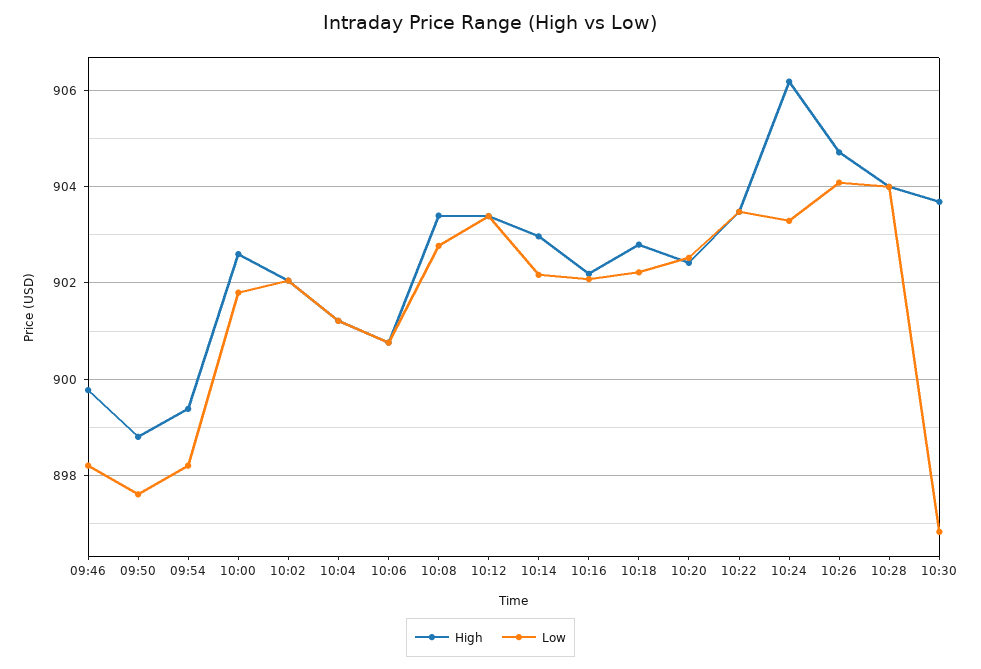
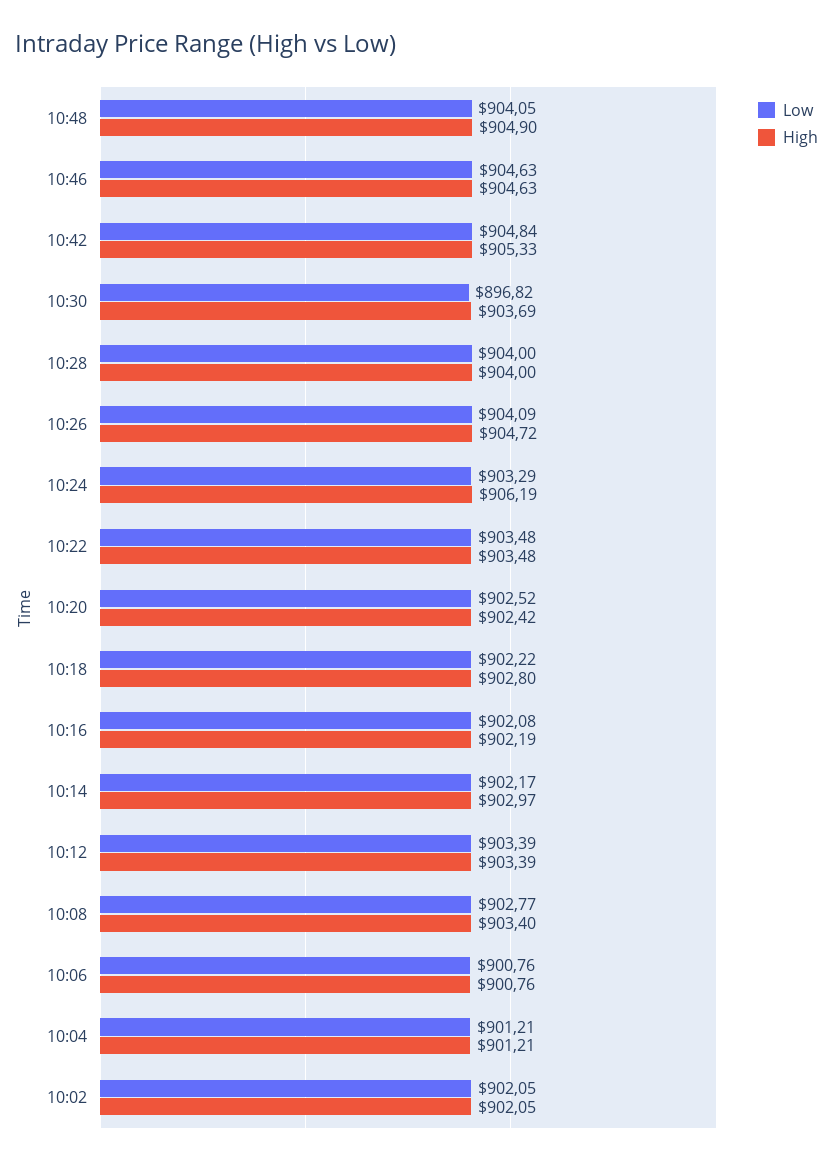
High, 09:46: 899.8 -> none
Low, 09:46: 898.2 -> none
High, 09:50: 898.8 -> none
Low, 09:50: 897.6 -> none
High, 09:54: 899.4 -> none
Low, 09:54: 898.2 -> none
High, 10:00: 902.6 -> none
Low, 10:00: 901.8 -> none
Low, 10:48: none -> 904.05
High, 10:48: none -> 904.9
Low, 10:46: none -> 904.63
High, 10:46: none -> 904.63
Low, 10:42: none -> 904.84
High, 10:42: none -> 905.33

